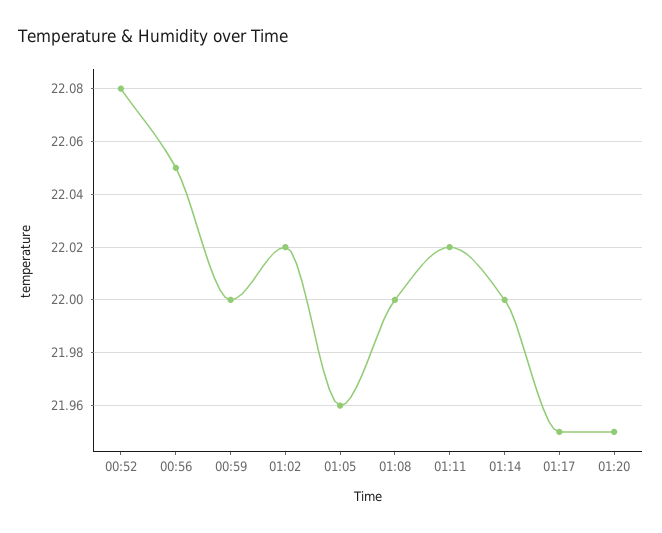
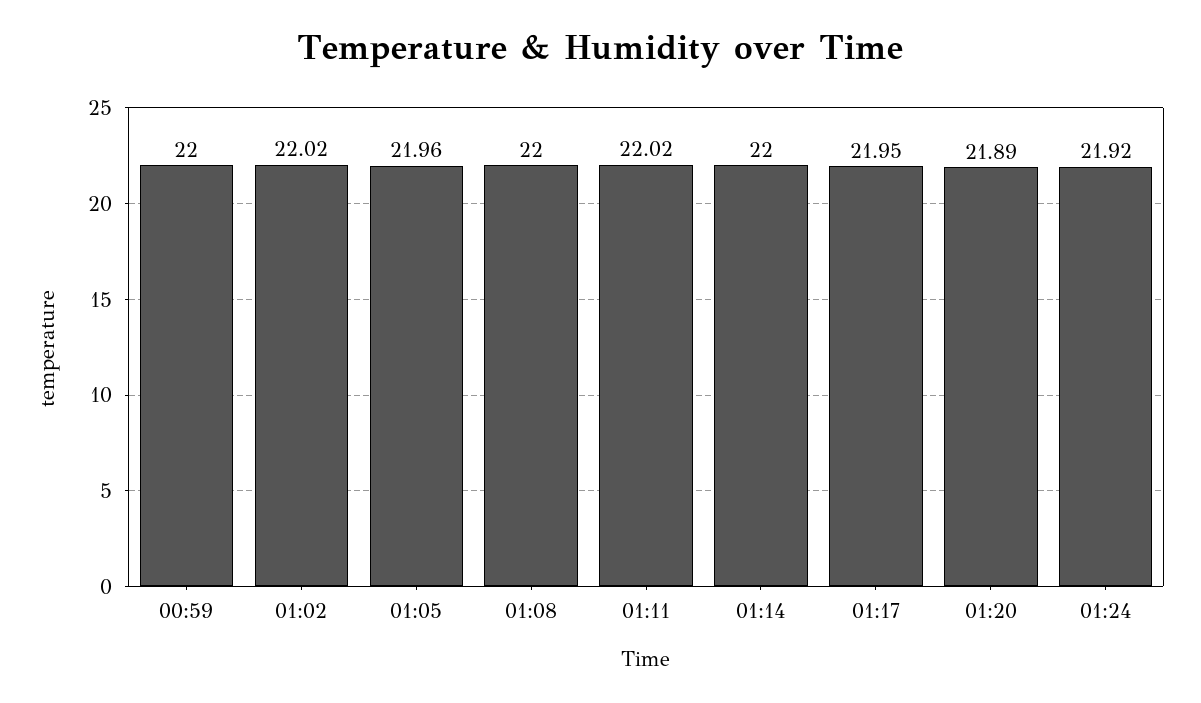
00:52: 22.08 -> none
00:56: 22.05 -> none
01:20: 21.95 -> 21.89
01:24: none -> 21.92

